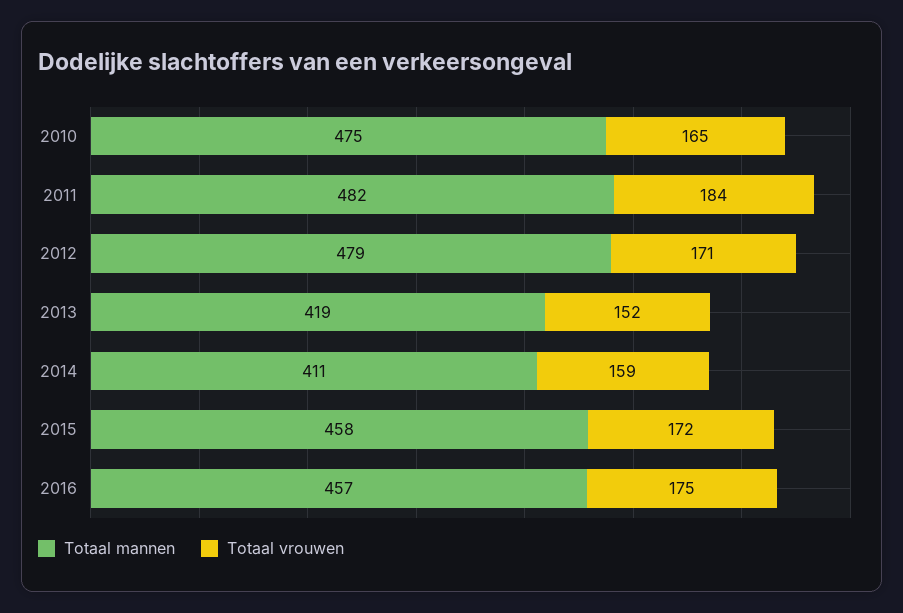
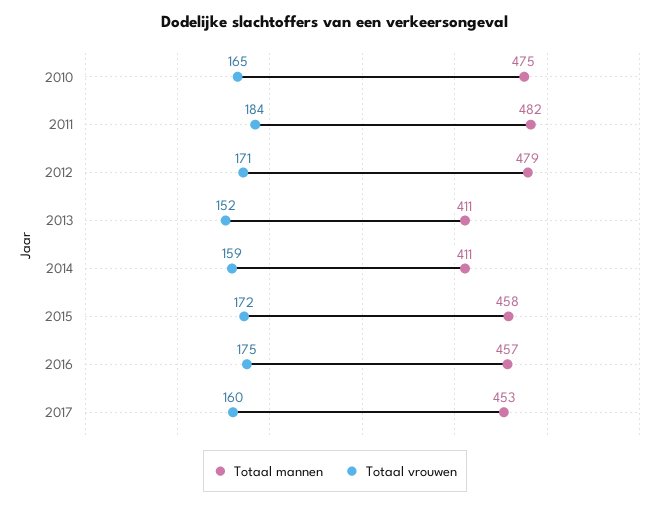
Totaal mannen, 2013: 419 -> 411
Totaal mannen, 2017: none -> 453
Totaal vrouwen, 2017: none -> 160

